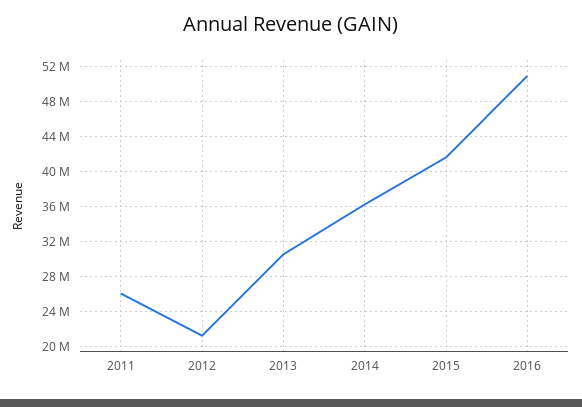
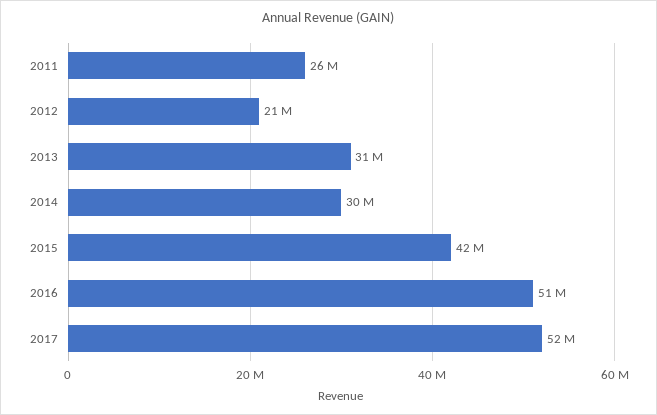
2014: 36000000 -> 30000000
2017: none -> 52000000

